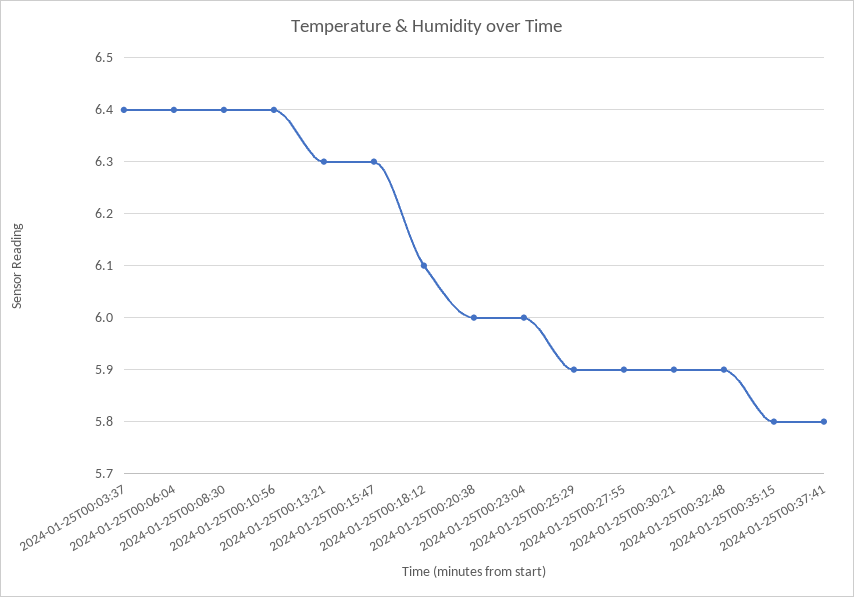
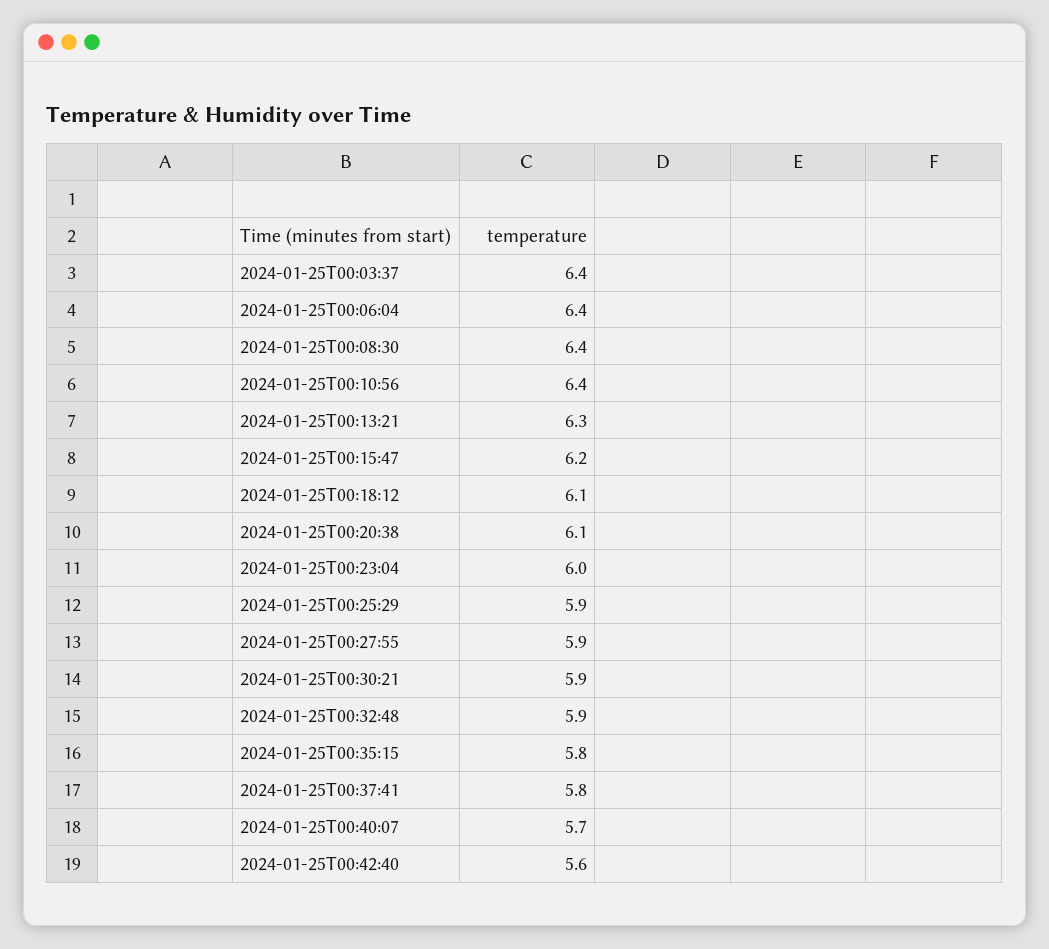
2024-01-25T00:15:47: 6.3 -> 6.2
2024-01-25T00:20:38: 6 -> 6.1
2024-01-25T00:40:07: none -> 5.7
2024-01-25T00:42:40: none -> 5.6

